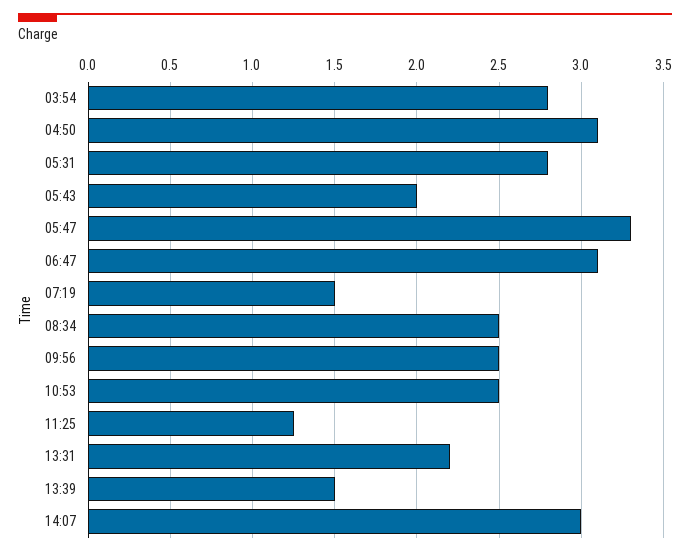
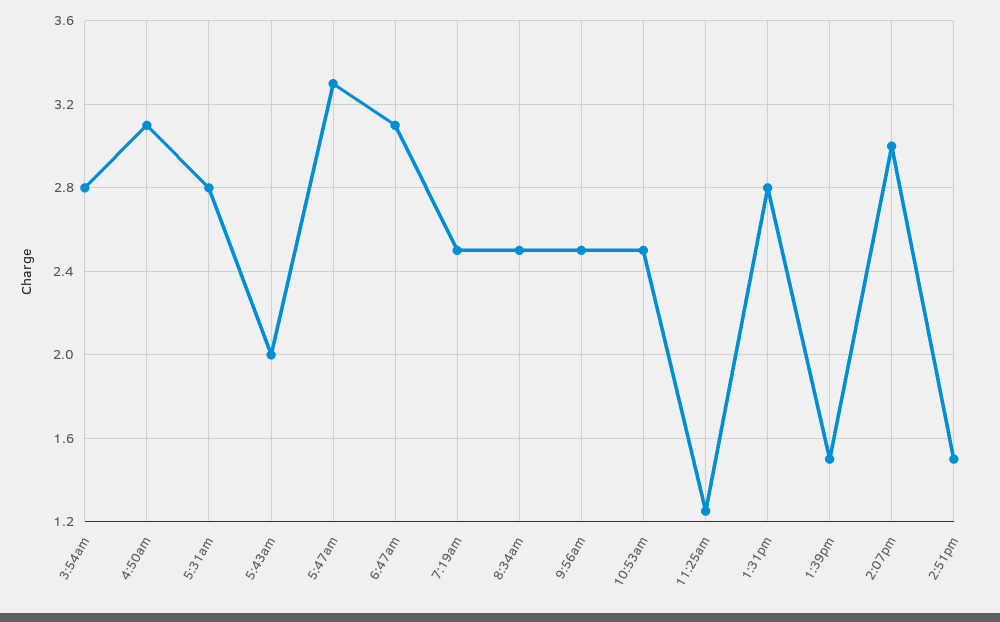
07:19: 1.5 -> 2.5
13:31: 2.2 -> 2.8
2:51pm: none -> 1.5

